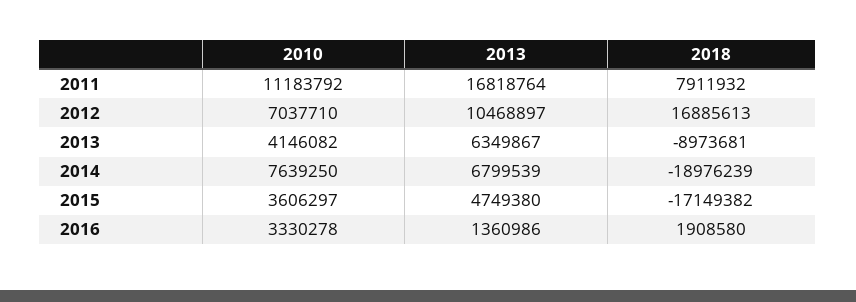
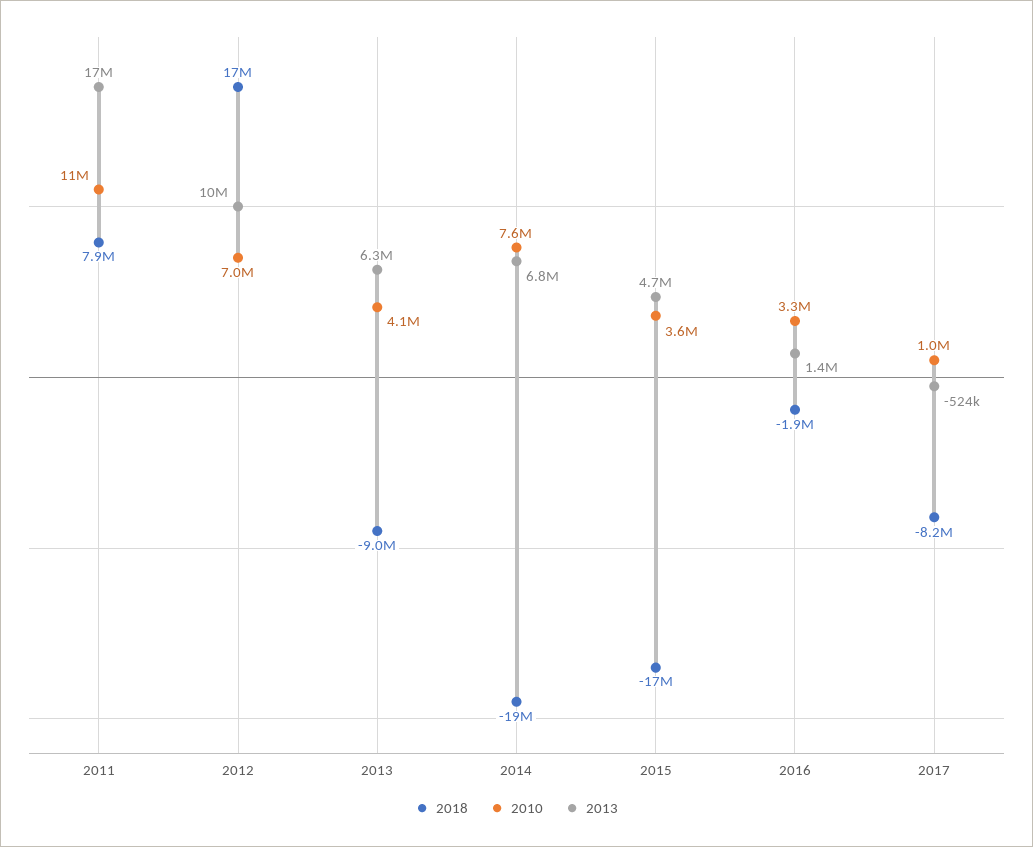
2018, 2016: 1908580 -> -1900000
2018, 2017: none -> -8200000
2010, 2017: none -> 1000000
2013, 2017: none -> -524000

